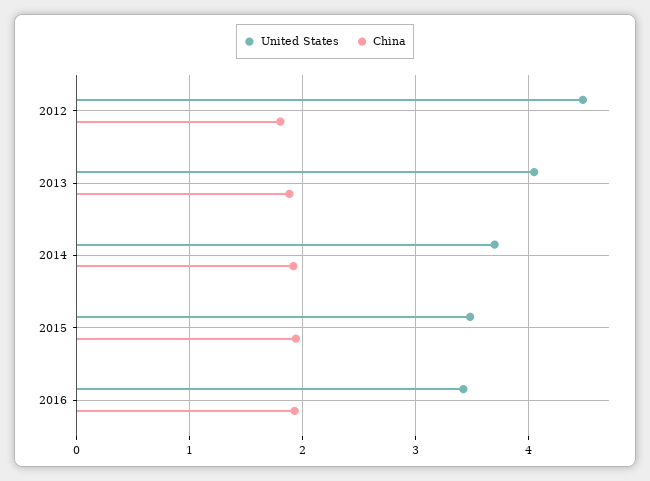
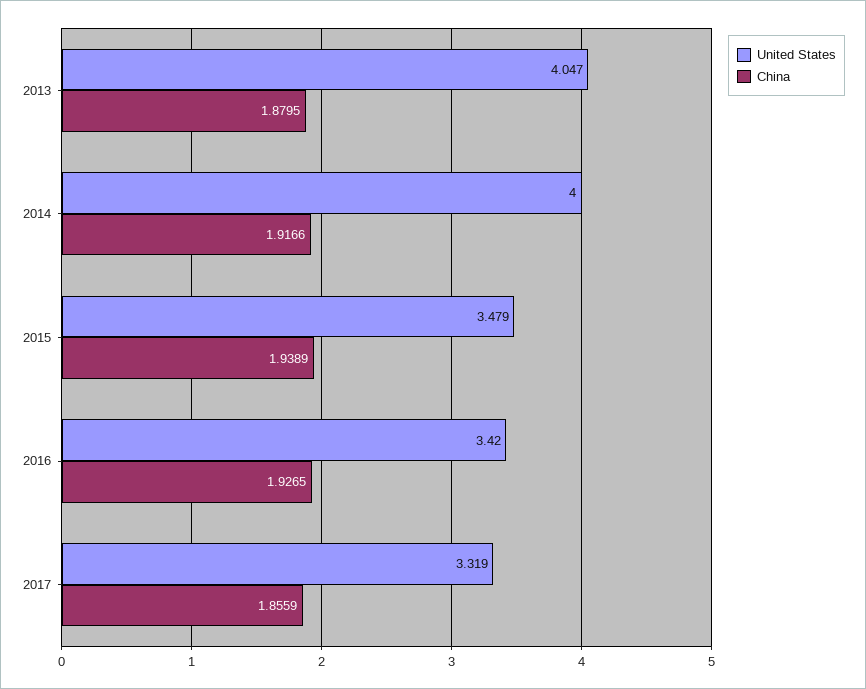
United States, 2012: 4.5 -> none
China, 2012: 1.8 -> none
United States, 2014: 3.7 -> 4
United States, 2017: none -> 3.319
China, 2017: none -> 1.8559

